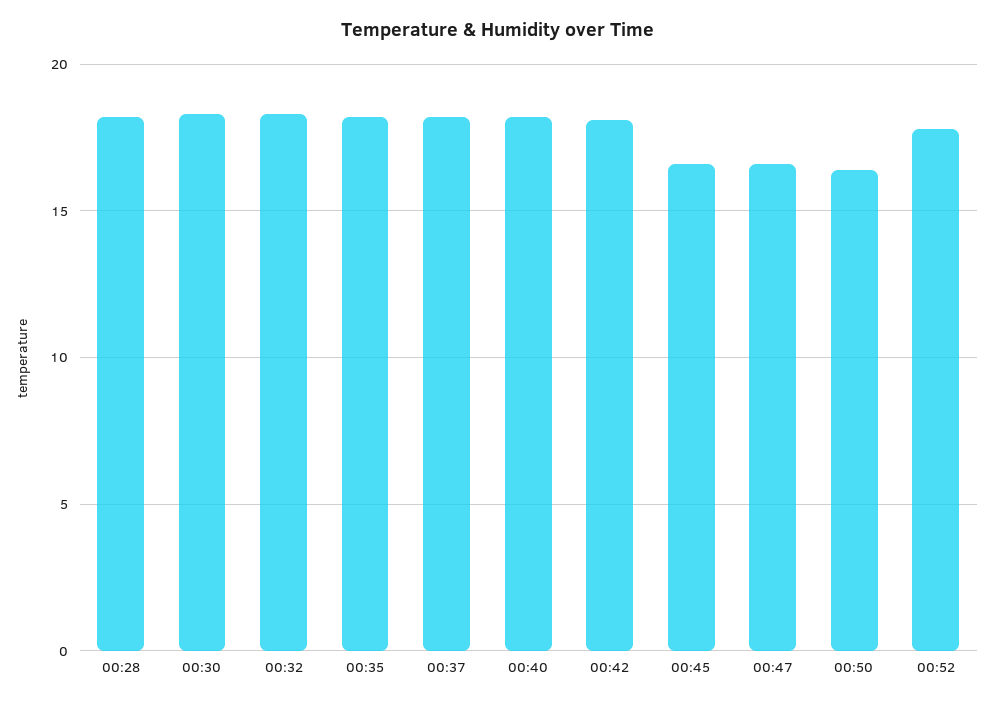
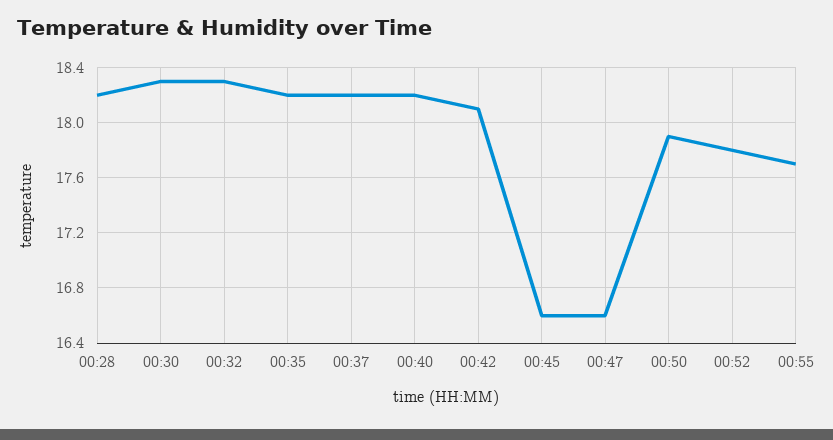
00:50: 16.5 -> 17.9
00:55: none -> 17.7

